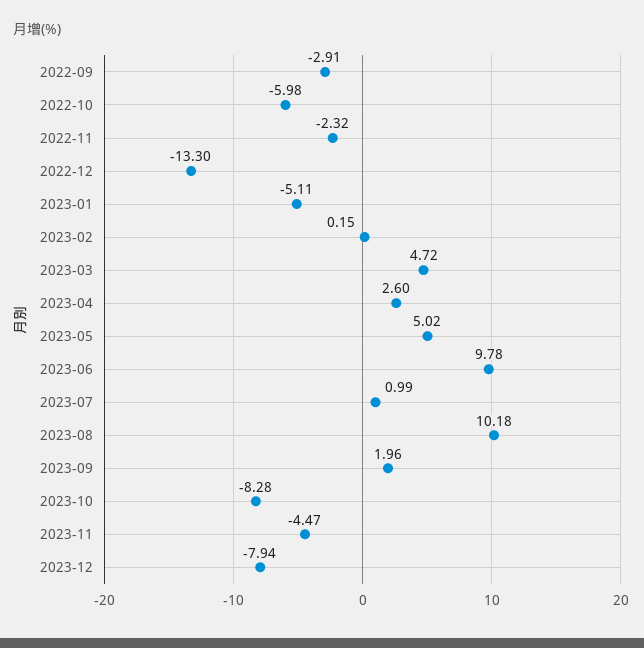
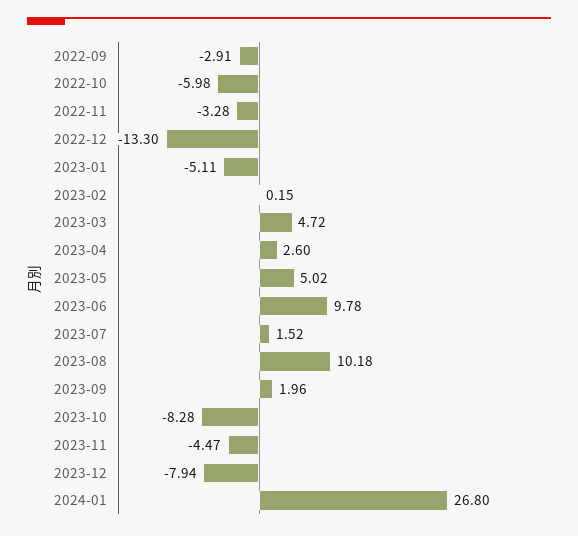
2022-11: -2.32 -> -3.28
2023-07: 0.99 -> 1.52
2024-01: none -> 26.8

